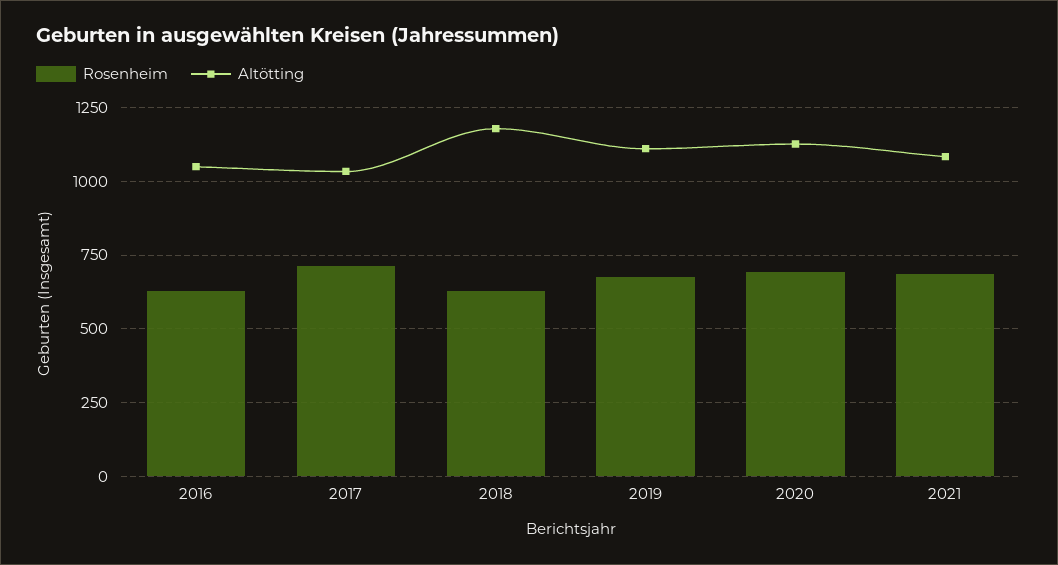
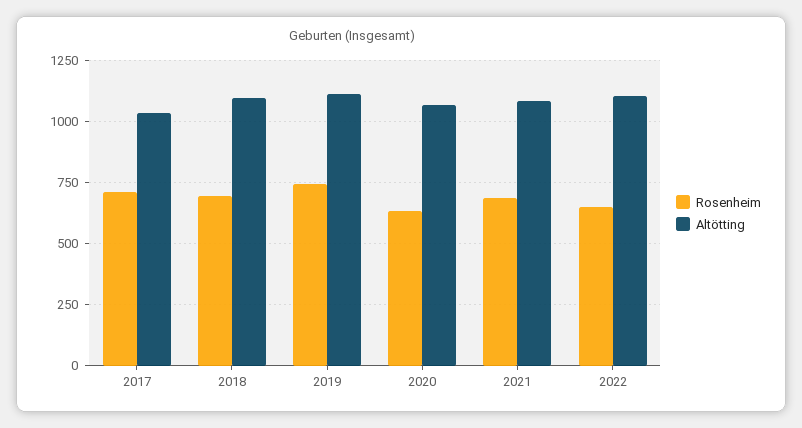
Rosenheim, 2016: 625 -> none
Altötting, 2016: 1050 -> none
Rosenheim, 2018: 625 -> 700
Altötting, 2018: 1175 -> 1100
Rosenheim, 2019: 675 -> 750
Rosenheim, 2020: 700 -> 625
Altötting, 2020: 1125 -> 1075
Rosenheim, 2022: none -> 650
Altötting, 2022: none -> 1100

